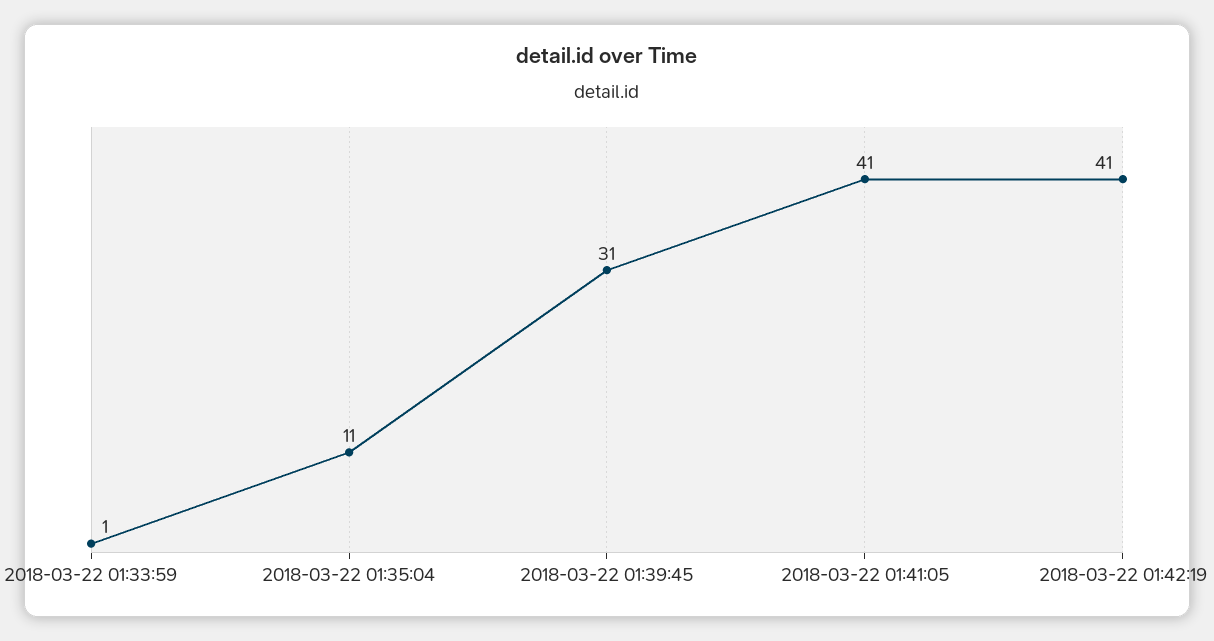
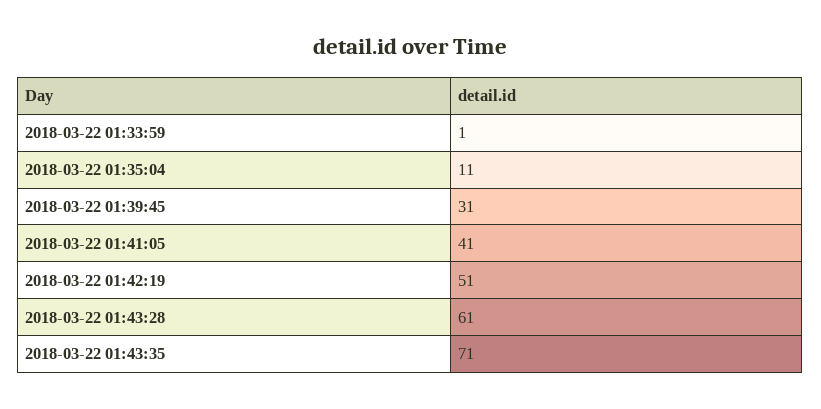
2018-03-22 01:42:19: 41 -> 51
2018-03-22 01:43:28: none -> 61
2018-03-22 01:43:35: none -> 71

